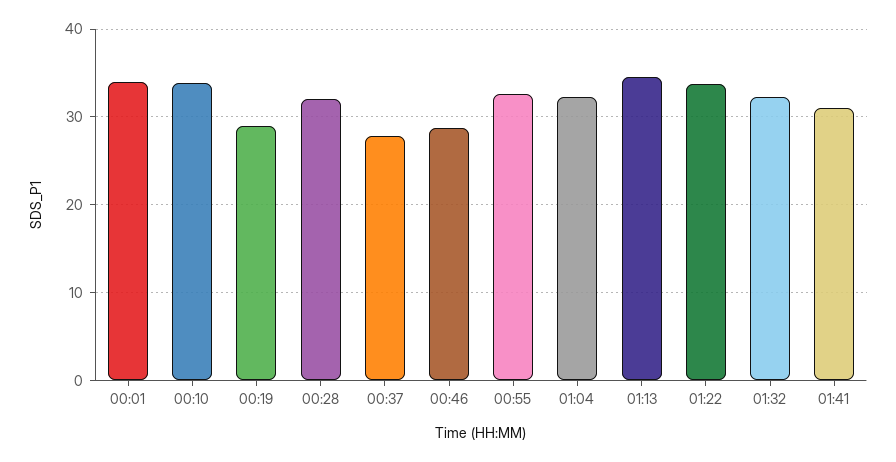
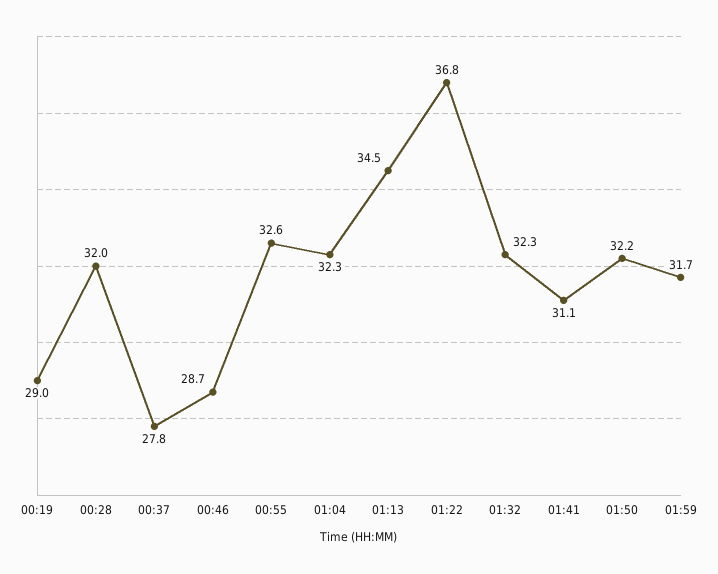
00:01: 34 -> none
00:10: 34 -> none
01:22: 34 -> 36.8
01:50: none -> 32.2
01:59: none -> 31.7

